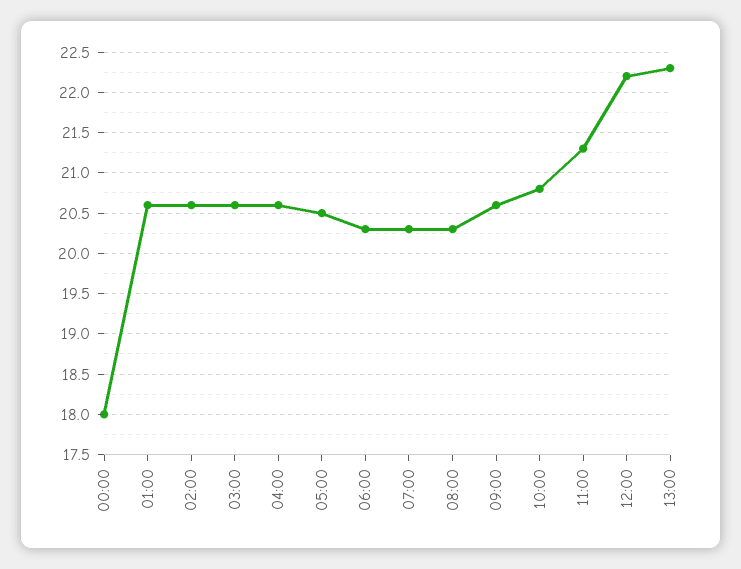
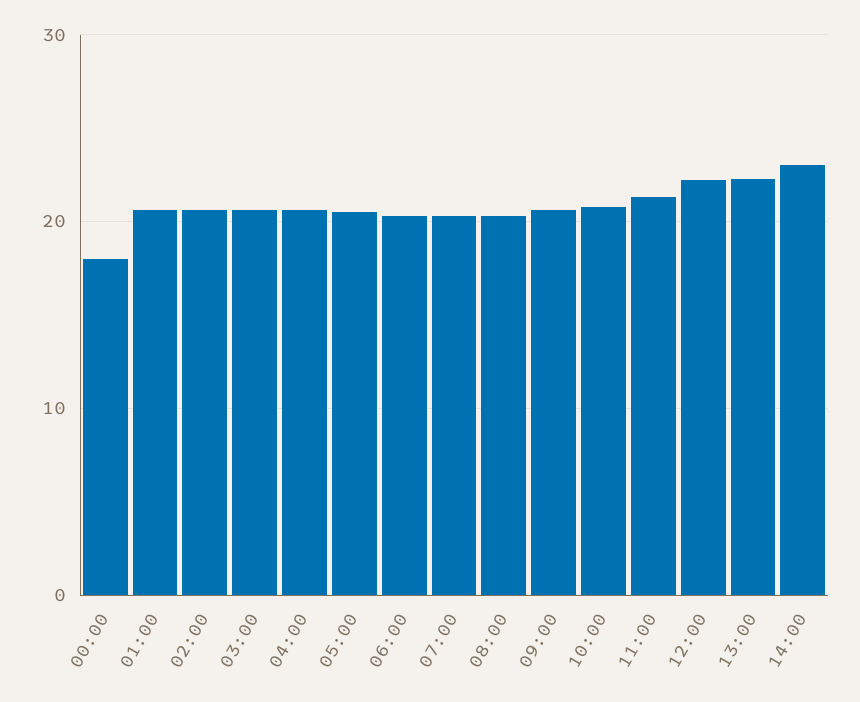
14:00: none -> 23

